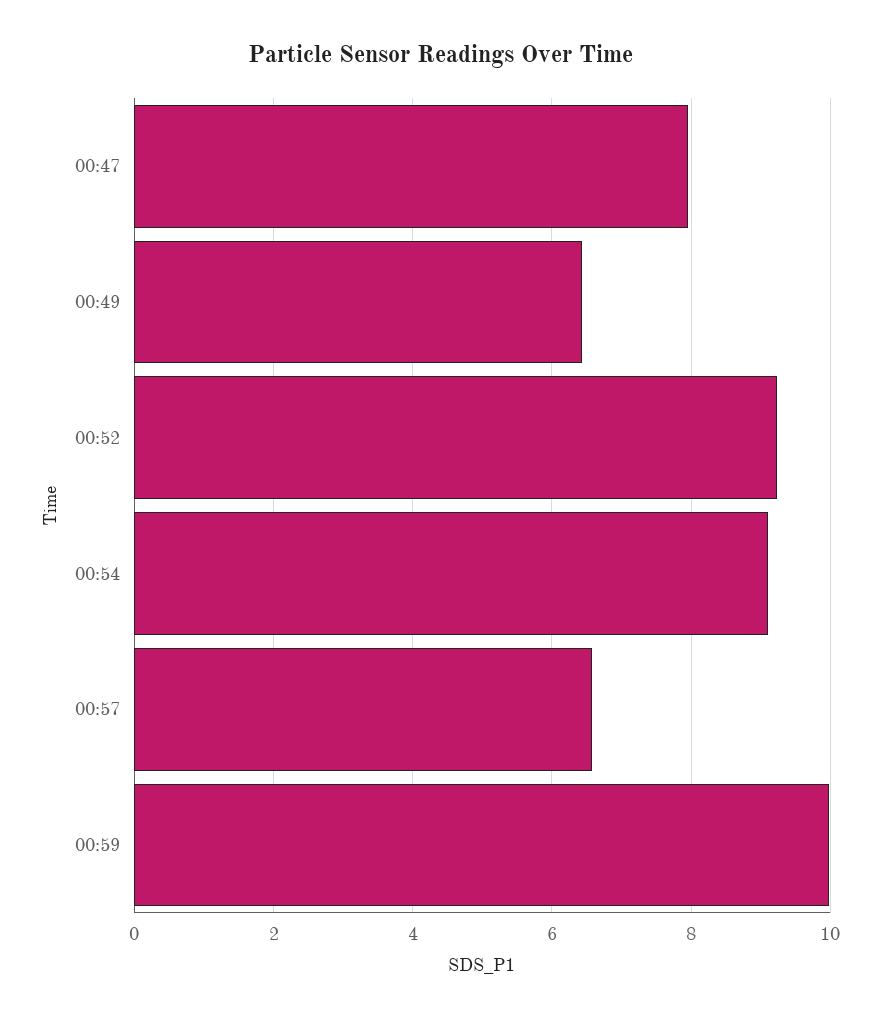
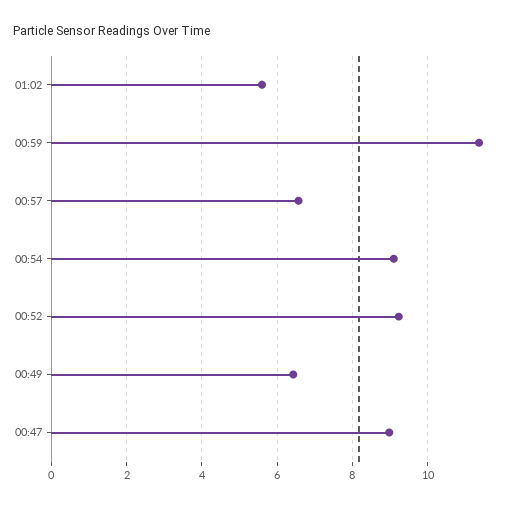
00:47: 8 -> 9
00:59: 10 -> 11.4
01:02: none -> 5.6

